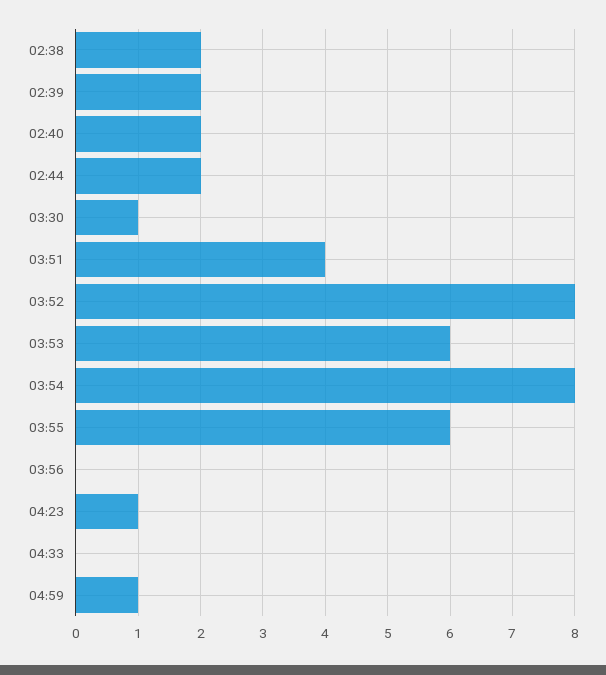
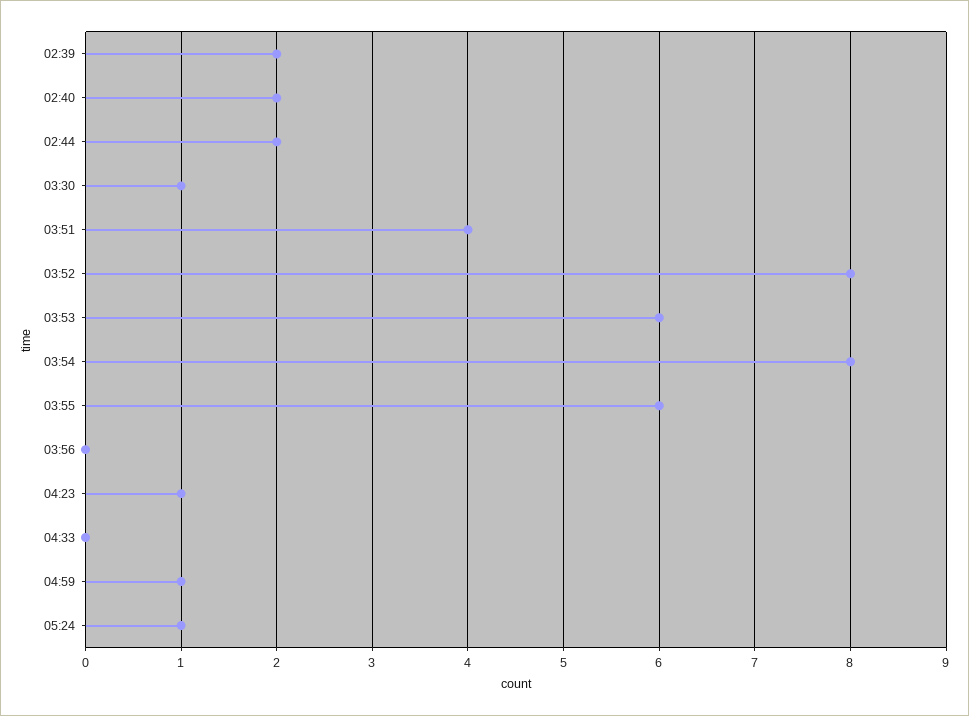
02:38: 2 -> none
05:24: none -> 1

